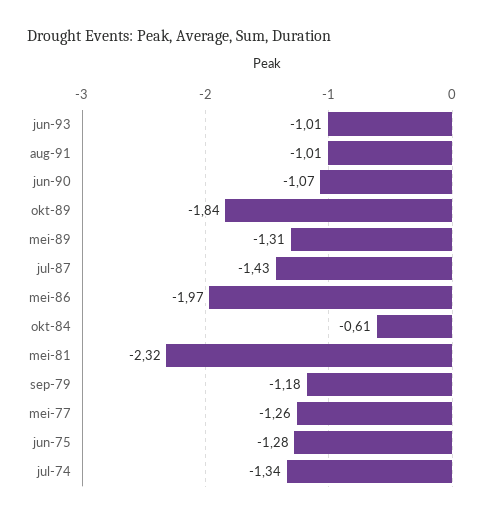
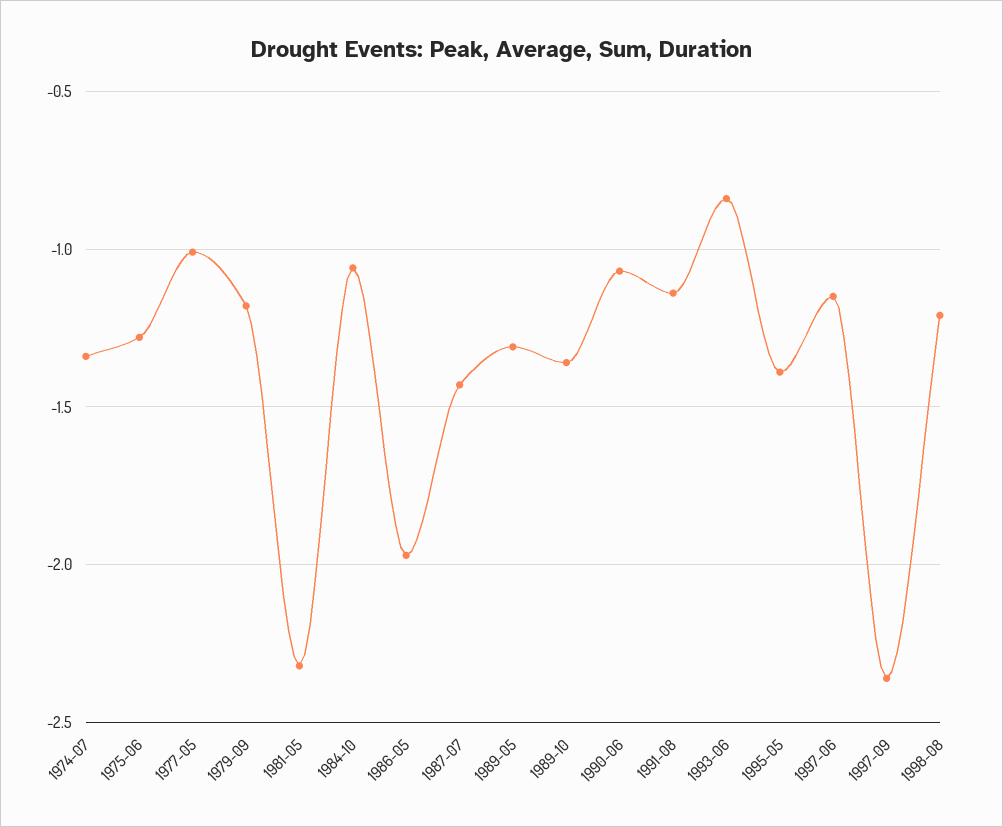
jun-93: -1.01 -> -0.85
aug-91: -1.01 -> -1.15
okt-89: -1.84 -> -1.35
okt-84: -0.61 -> -1.05
mei-77: -1.26 -> -1
1995-05: none -> -1.4
1997-06: none -> -1.15
1997-09: none -> -2.35
1998-08: none -> -1.2

